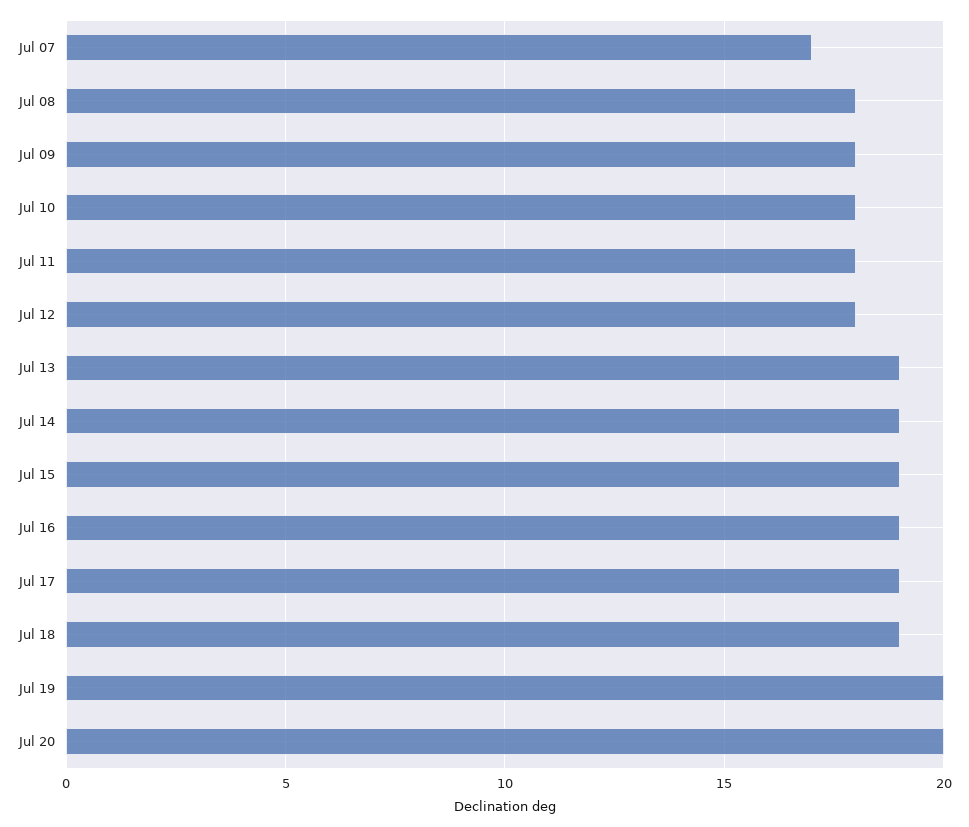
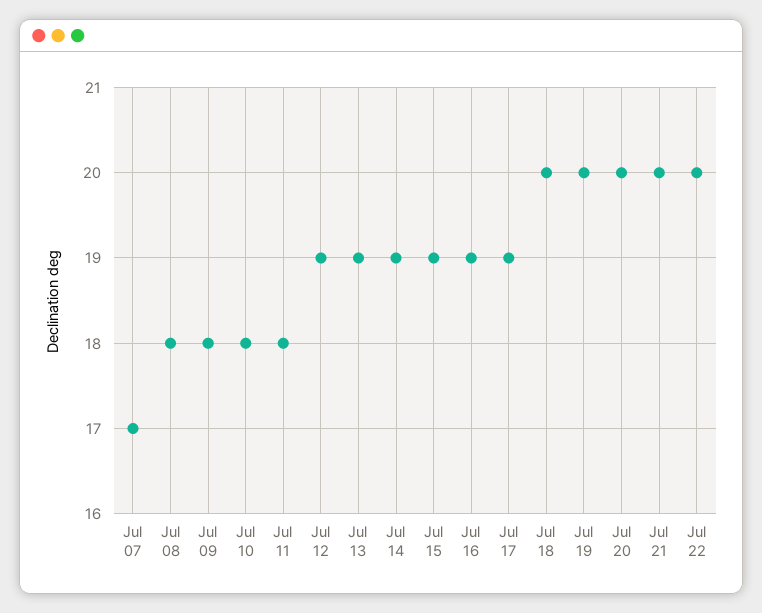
Jul 12: 18 -> 19
Jul 18: 19 -> 20
Jul 21: none -> 20
Jul 22: none -> 20

